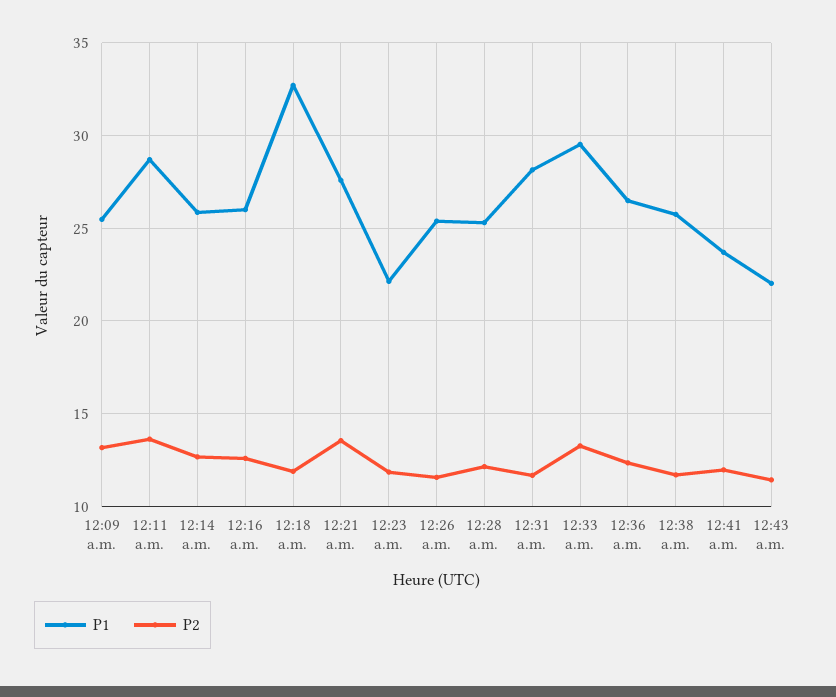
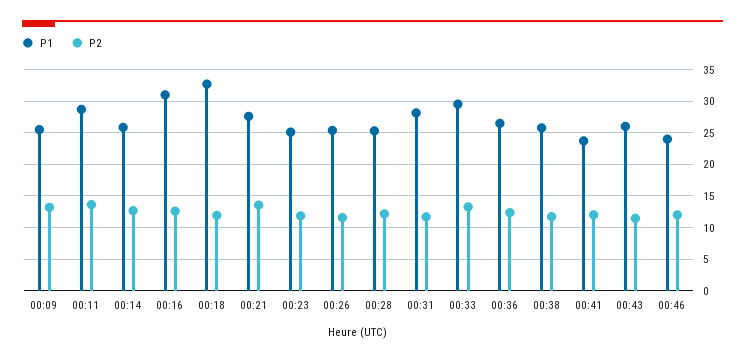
P1, 12:16 a.m.: 26 -> 31
P1, 12:23 a.m.: 22 -> 25
P1, 12:43 a.m.: 22 -> 26
P1, 00:46: none -> 24
P2, 00:46: none -> 12

